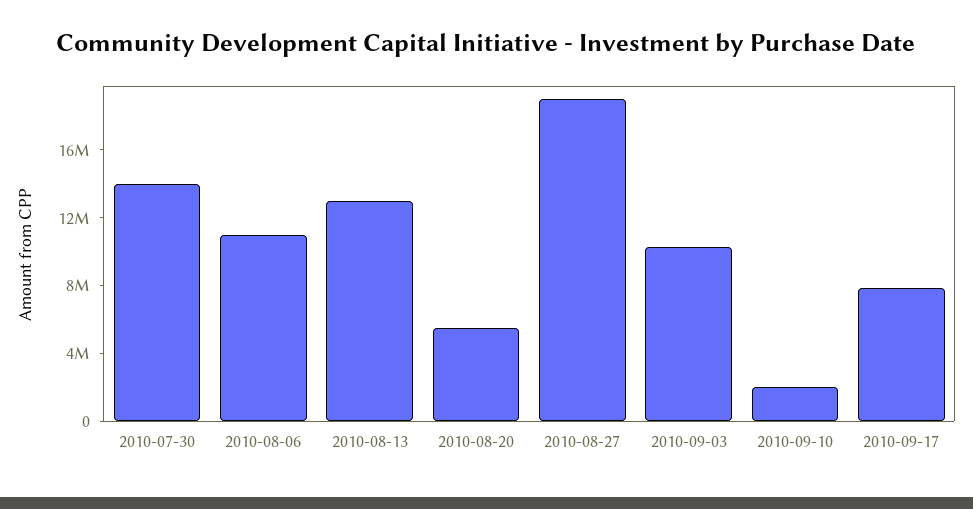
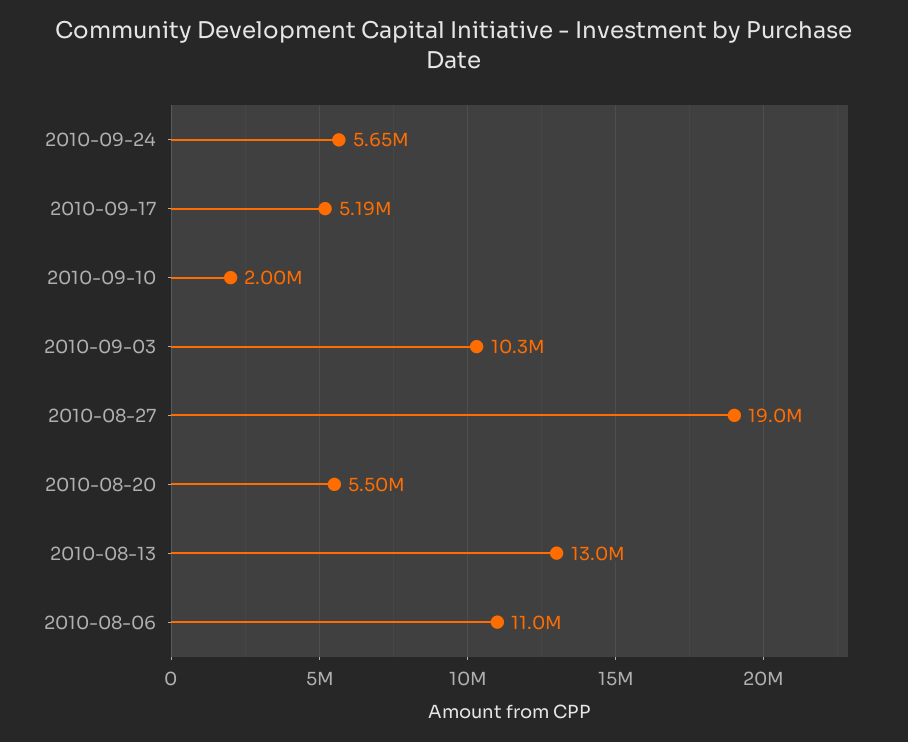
2010-07-30: 14000000 -> none
2010-09-17: 8000000 -> 5190000
2010-09-24: none -> 5650000

